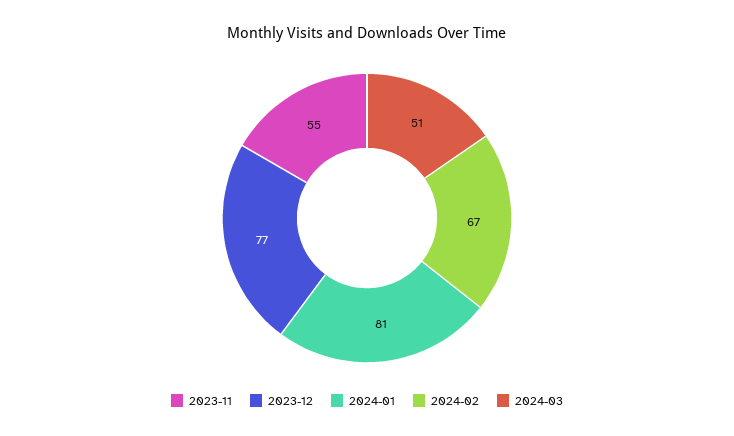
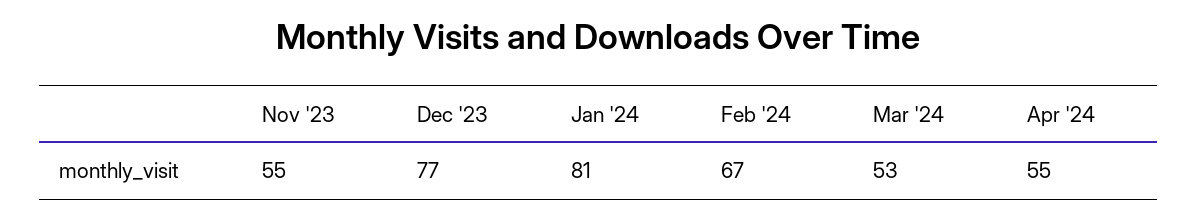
2024-03: 51 -> 53
Apr '24: none -> 55

